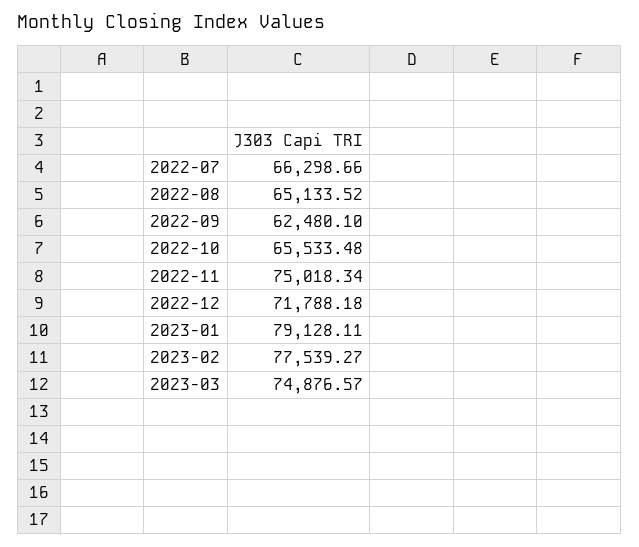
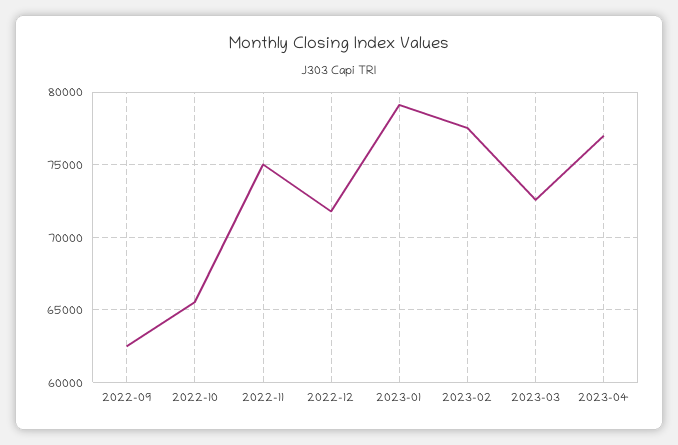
2022-07: 66298.66 -> none
2022-08: 65133.52 -> none
2023-03: 74876.57 -> 72500
2023-04: none -> 77000

